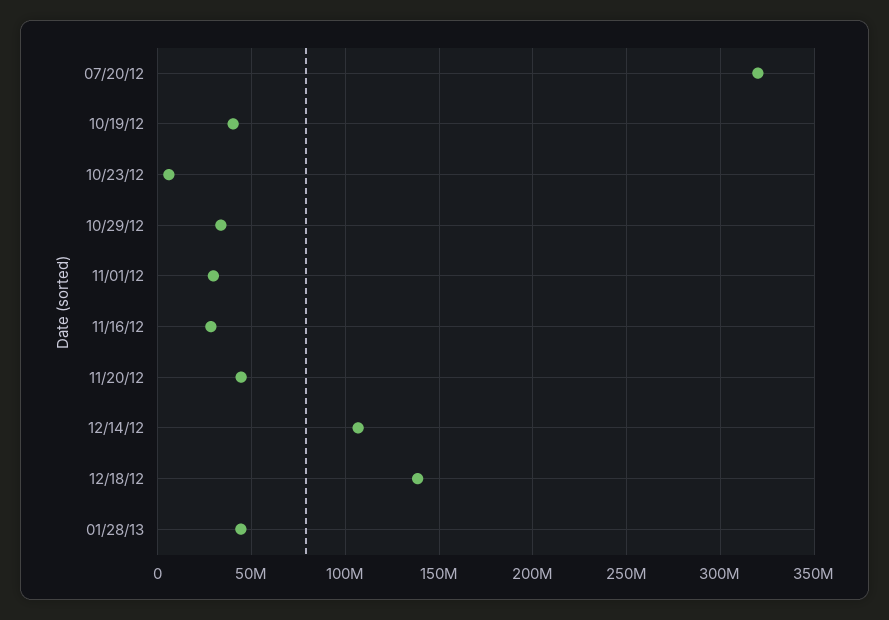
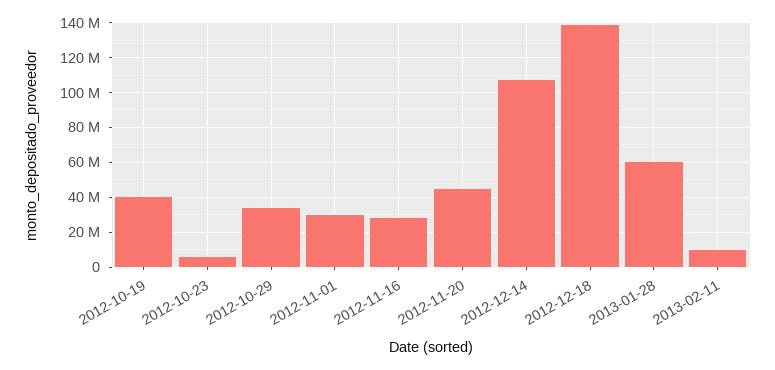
07/20/12: 320000000 -> none
01/28/13: 45000000 -> 60000000
2013-02-11: none -> 10000000

